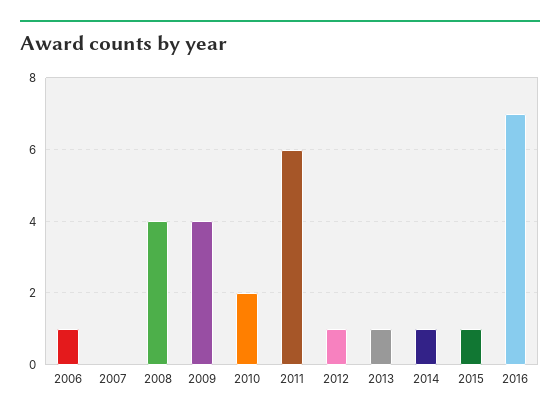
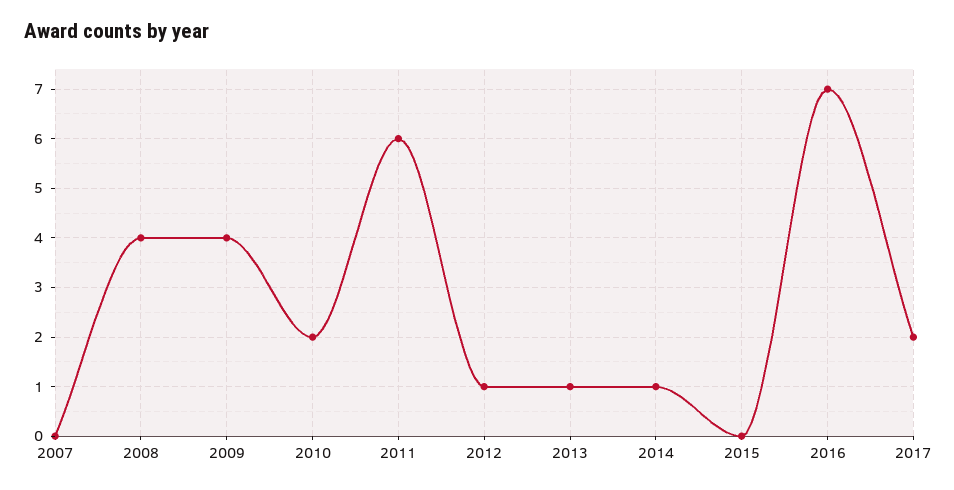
2006: 1 -> none
2015: 1 -> 0
2017: none -> 2

